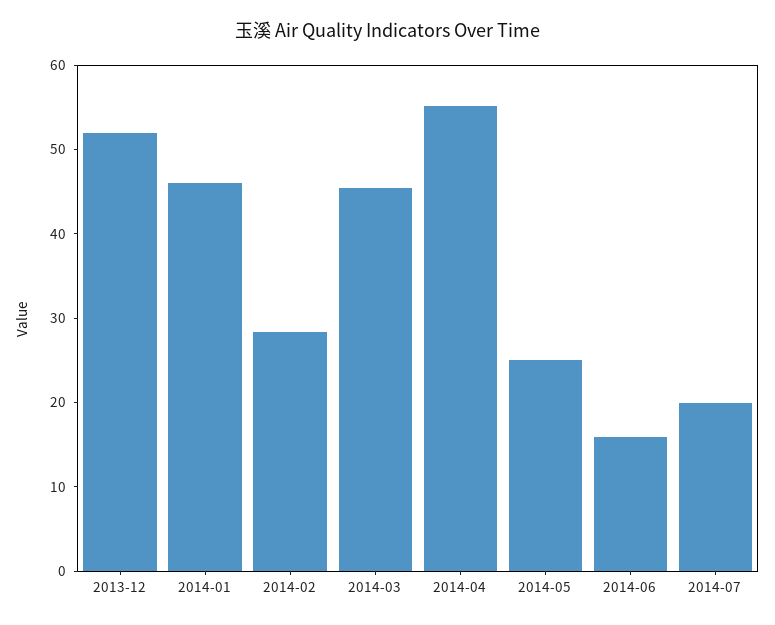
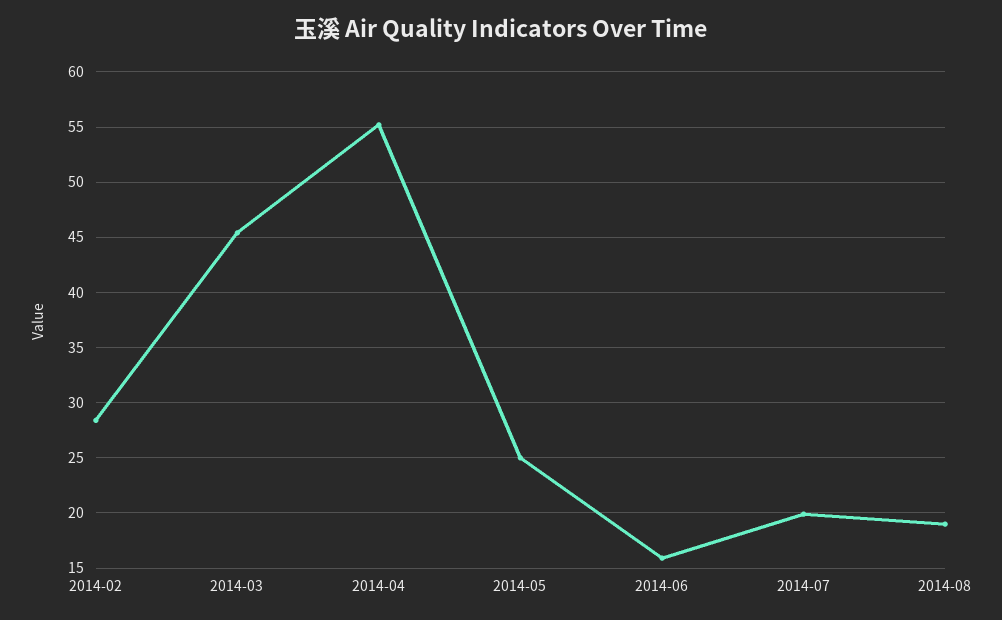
2013-12: 52 -> none
2014-01: 46 -> none
2014-08: none -> 19

